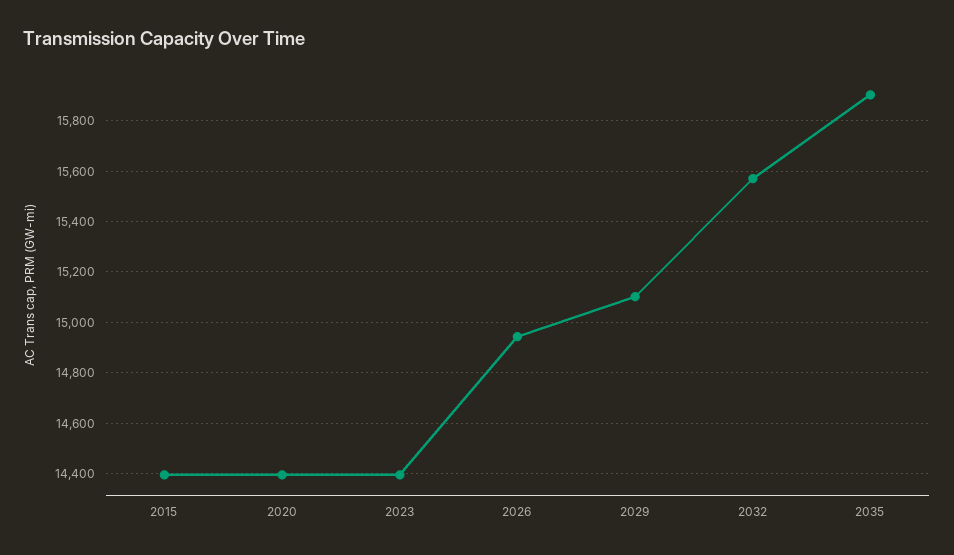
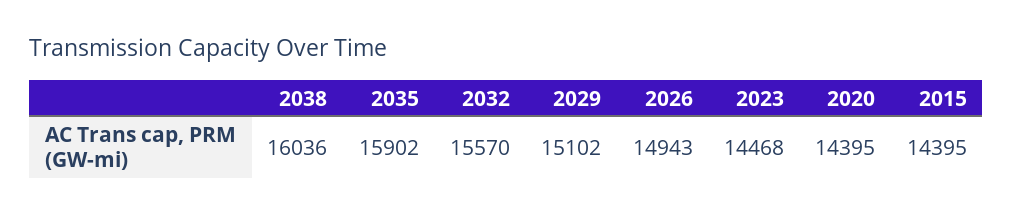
2023: 14400 -> 14468
2038: none -> 16036

